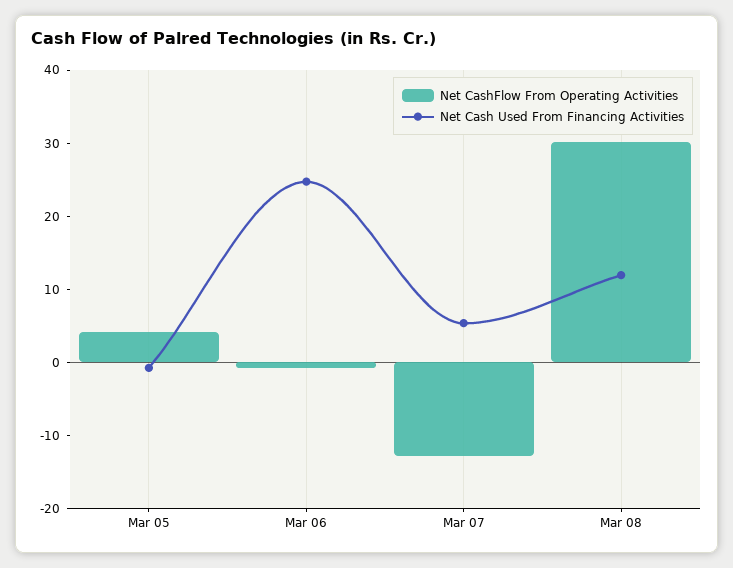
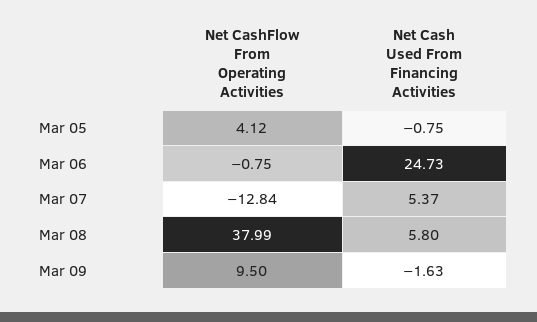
Net CashFlow From Operating Activities, Mar 08: 30 -> 37.99
Net Cash Used From Financing Activities, Mar 08: 12 -> 5.8
Net CashFlow From Operating Activities, Mar 09: none -> 9.5
Net Cash Used From Financing Activities, Mar 09: none -> -1.63

